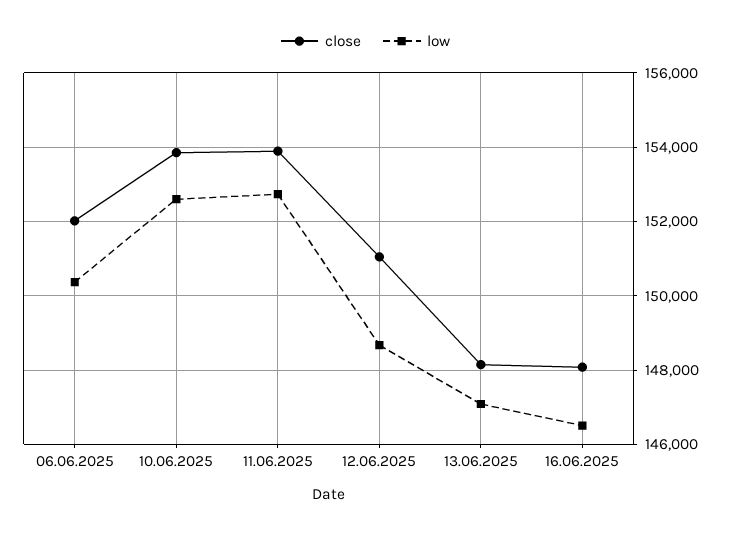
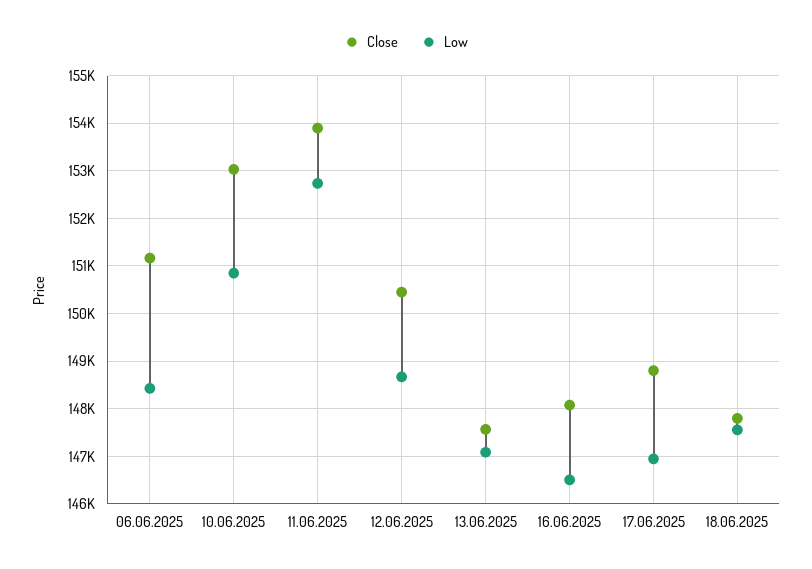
close, 06.06.2025: 152000 -> 151200
low, 06.06.2025: 150400 -> 148400
close, 10.06.2025: 153800 -> 153000
low, 10.06.2025: 152600 -> 150800
close, 12.06.2025: 151000 -> 150400
close, 13.06.2025: 148200 -> 147600
close, 17.06.2025: none -> 148800
low, 17.06.2025: none -> 147000
close, 18.06.2025: none -> 147800
low, 18.06.2025: none -> 147600

